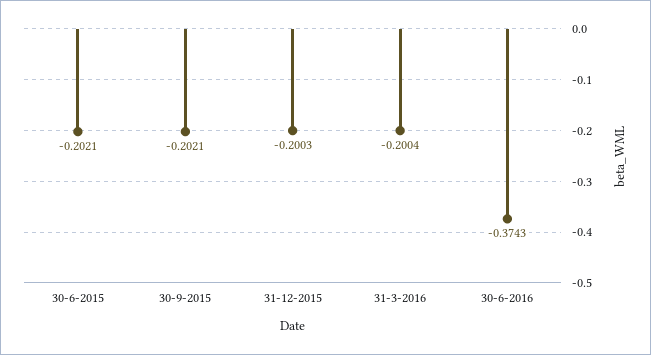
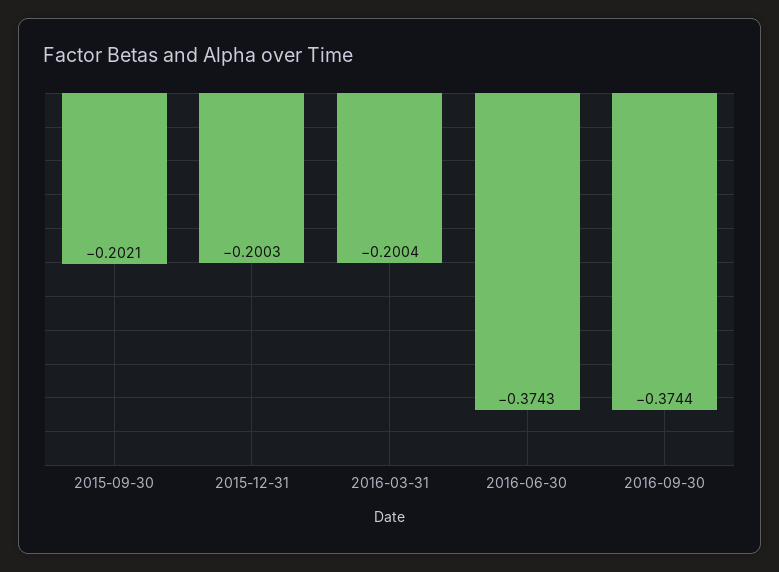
30-6-2015: -0.2021 -> none
2016-09-30: none -> -0.3744

